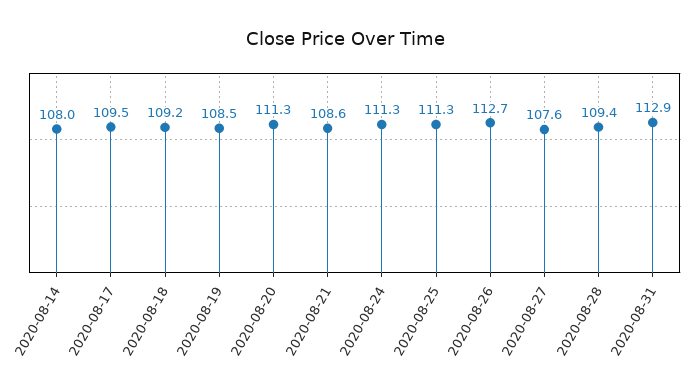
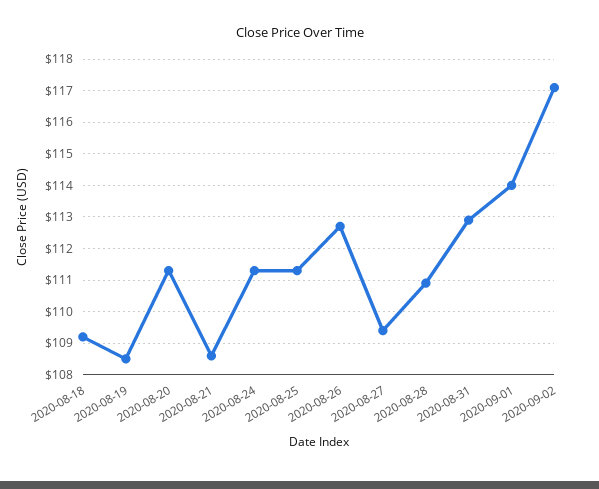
2020-08-14: 108 -> none
2020-08-17: 109.5 -> none
2020-08-27: 107.6 -> 109.5
2020-08-28: 109.4 -> 111
2020-09-01: none -> 114
2020-09-02: none -> 117

